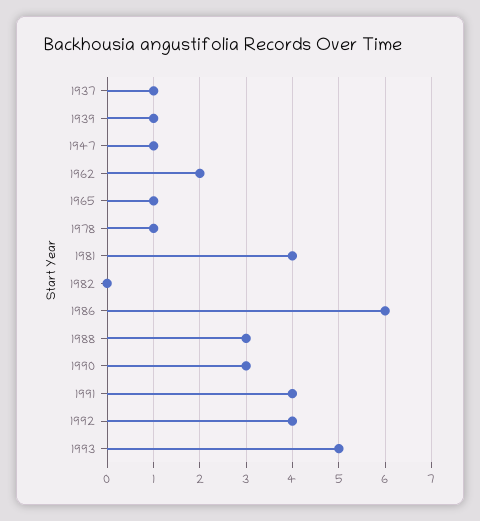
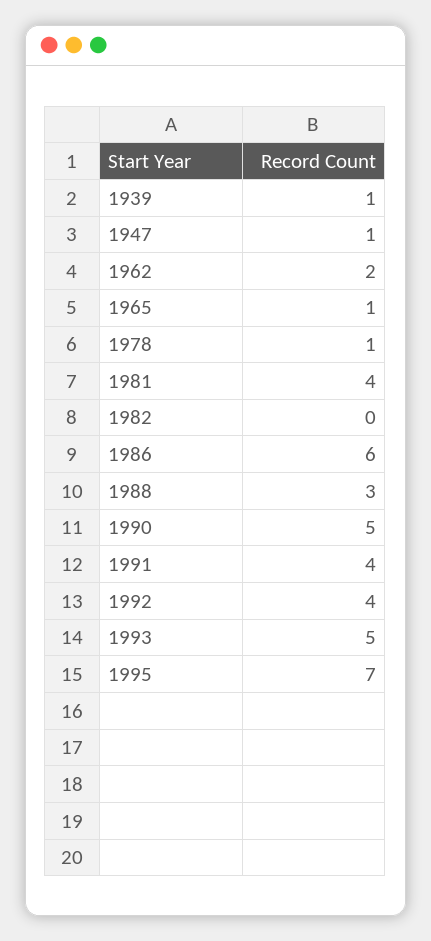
1937: 1 -> none
1990: 3 -> 5
1995: none -> 7

